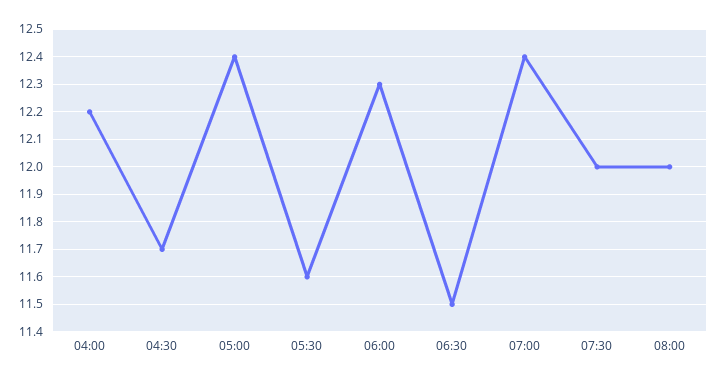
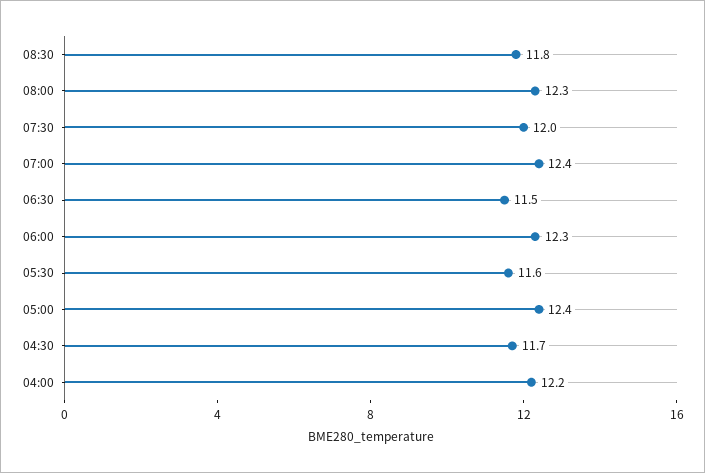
08:00: 12 -> 12.3
08:30: none -> 11.8

